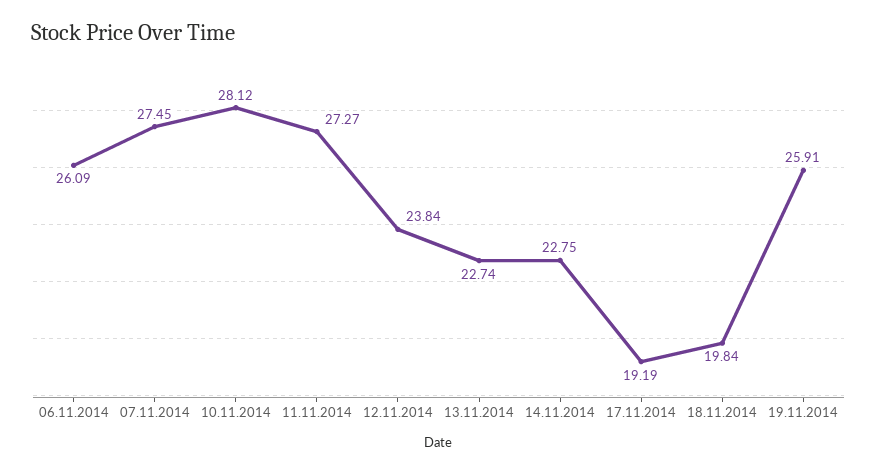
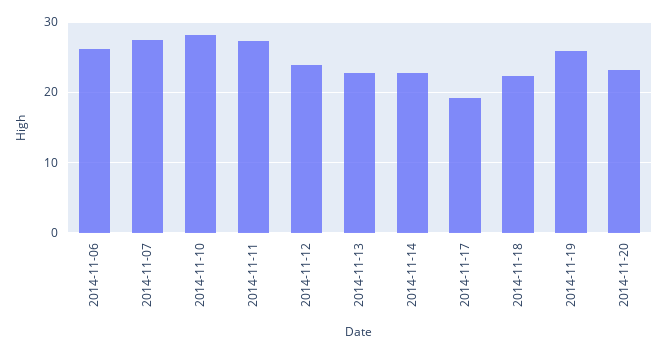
18.11.2014: 19.84 -> 22
2014-11-20: none -> 23

